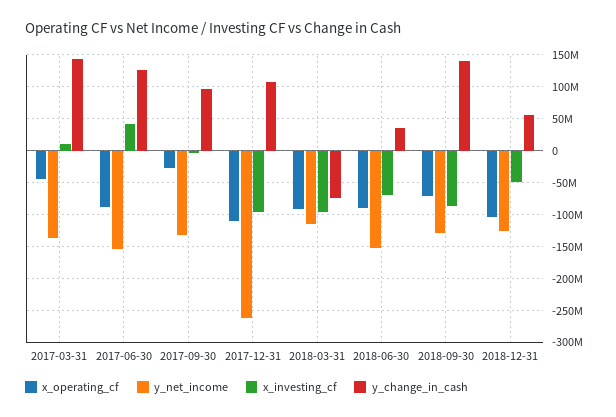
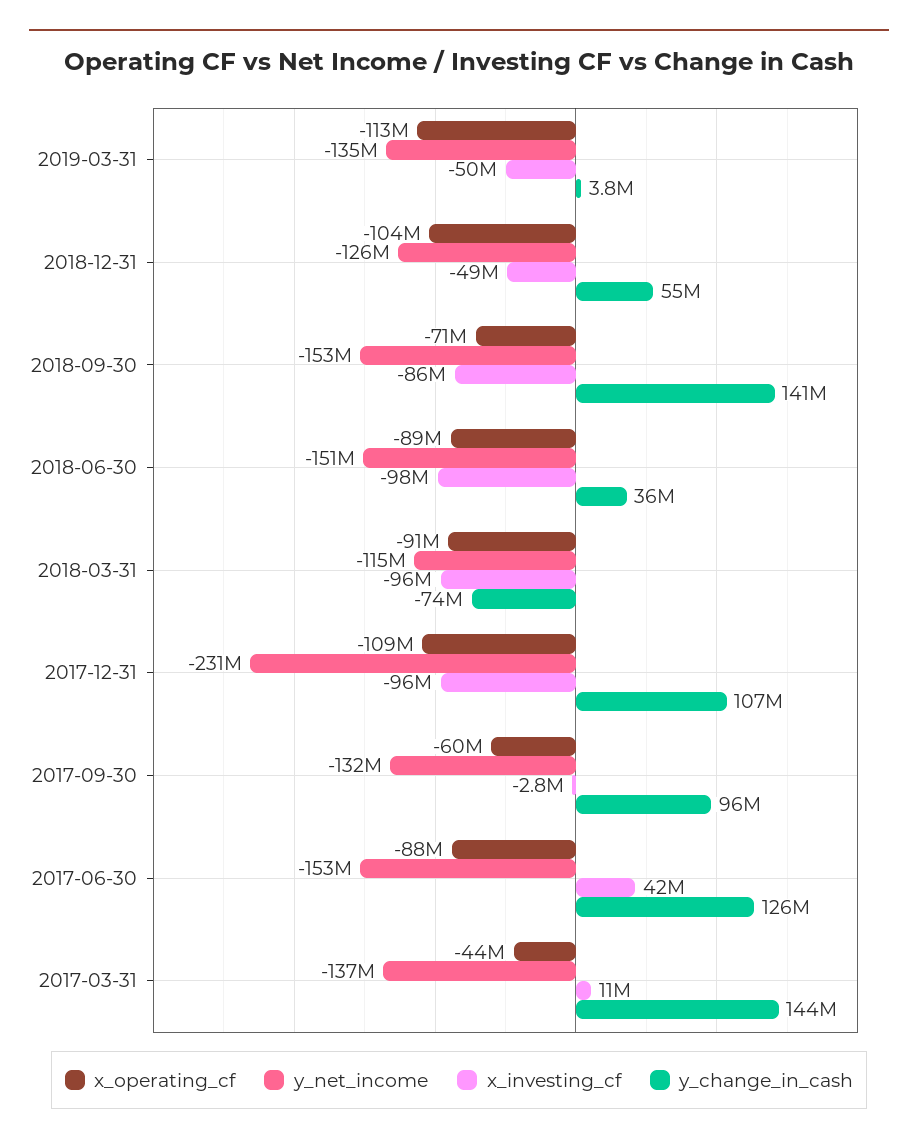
x_operating_cf, 2017-09-30: -30000000 -> -60000000
y_net_income, 2017-12-31: -260000000 -> -231000000
x_investing_cf, 2018-06-30: -70000000 -> -98000000
y_net_income, 2018-09-30: -130000000 -> -153000000
x_operating_cf, 2019-03-31: none -> -113000000
y_net_income, 2019-03-31: none -> -135000000
x_investing_cf, 2019-03-31: none -> -50000000
y_change_in_cash, 2019-03-31: none -> 3800000

